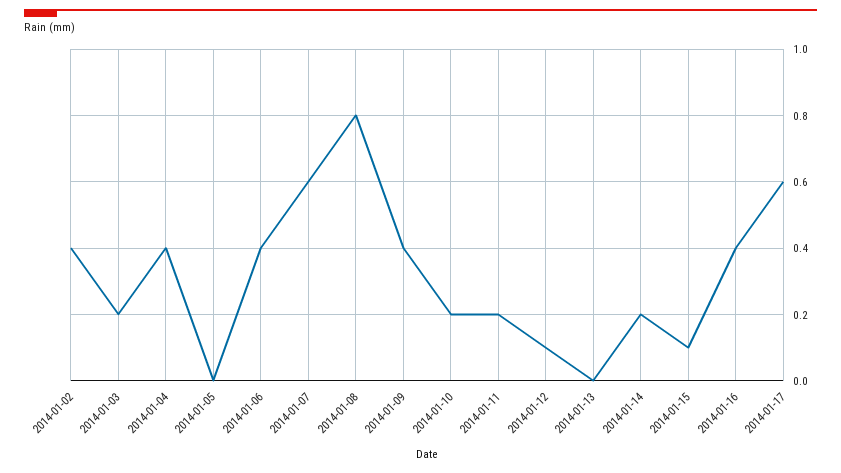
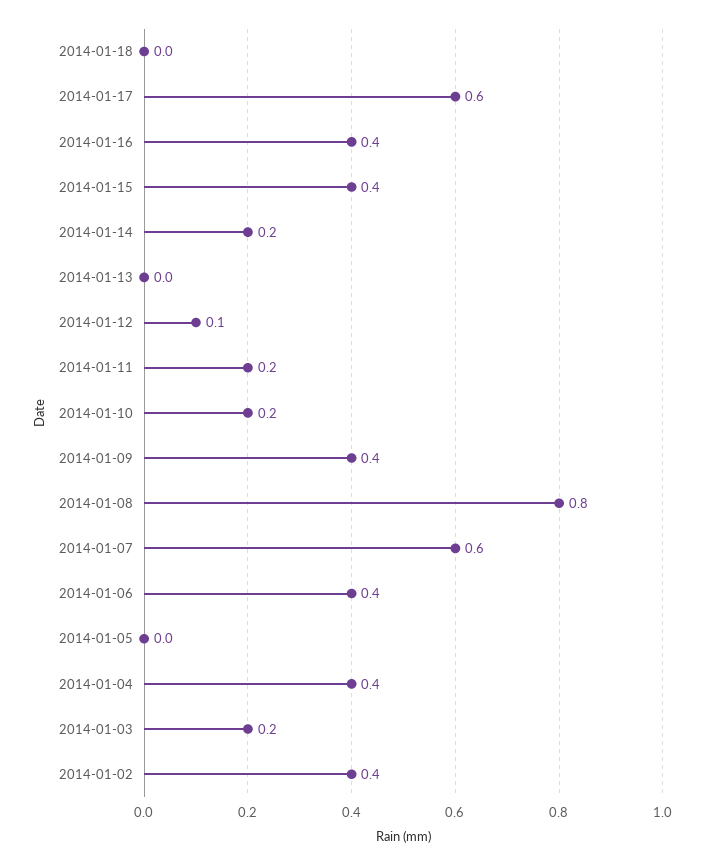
2014-01-15: 0.1 -> 0.4
2014-01-18: none -> 0

